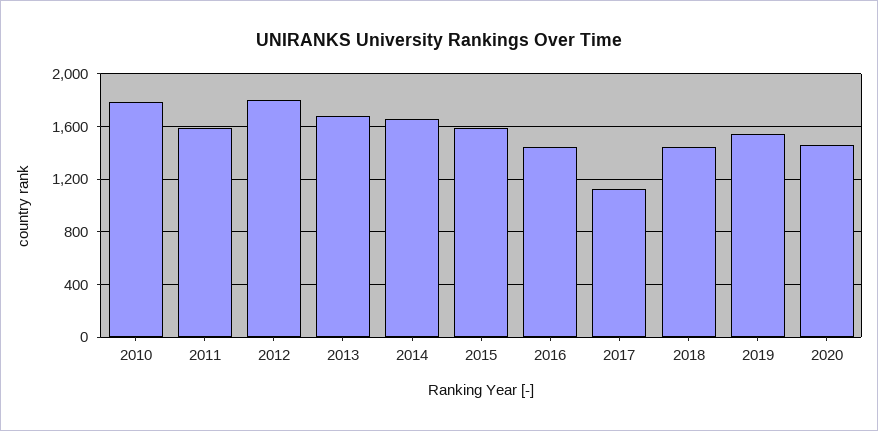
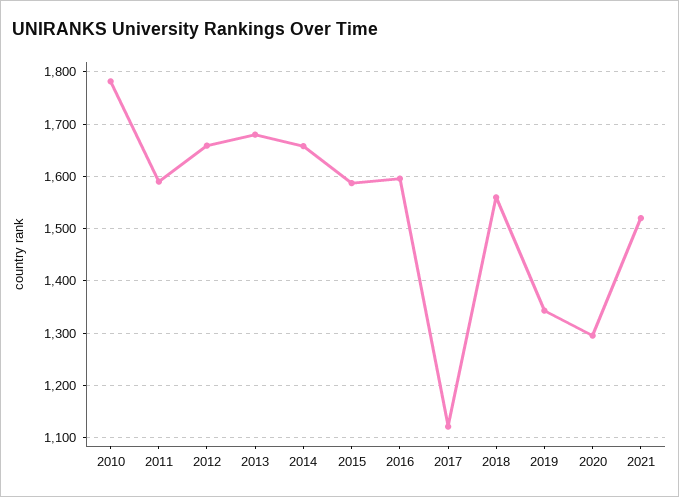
2012: 1800 -> 1660
2016: 1450 -> 1600
2018: 1450 -> 1560
2019: 1550 -> 1340
2020: 1450 -> 1300
2021: none -> 1520

